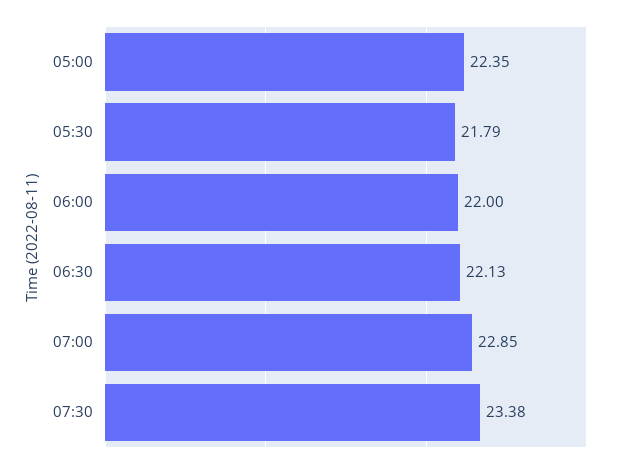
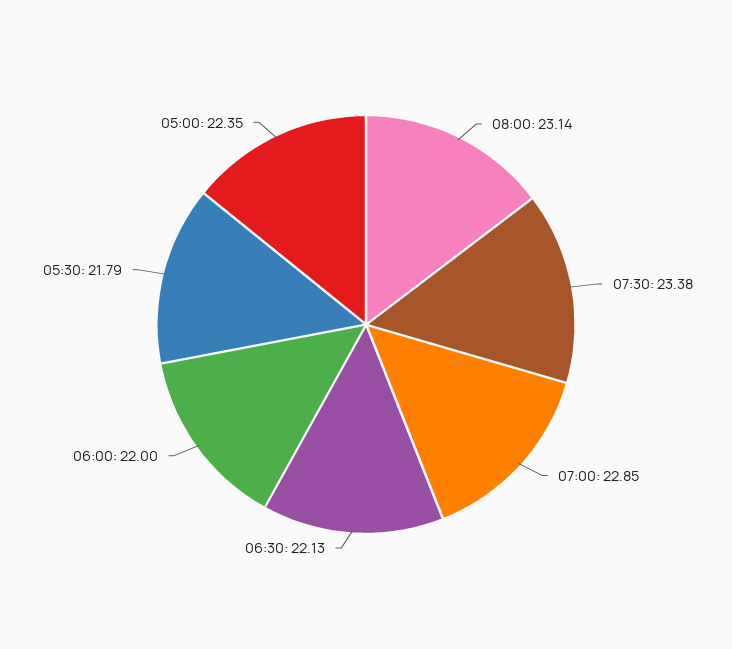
08:00: none -> 23.14

